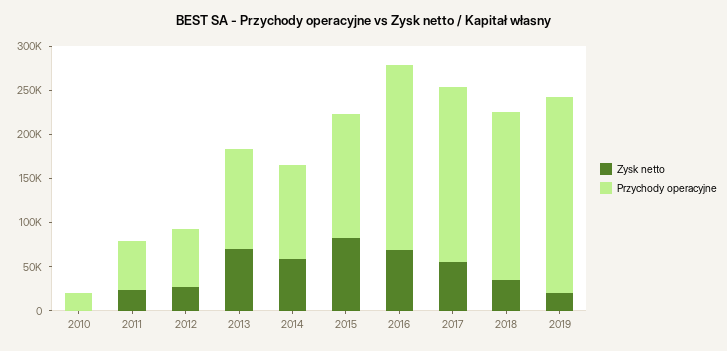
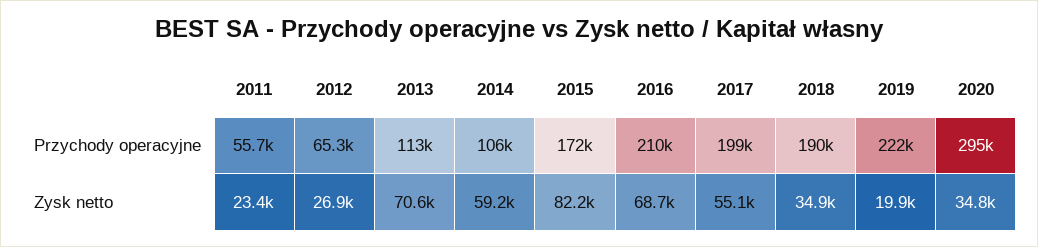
Zysk netto, 2010: 0 -> none
Przychody operacyjne, 2010: 20000 -> none
Przychody operacyjne, 2015: 140000 -> 172000
Przychody operacyjne, 2020: none -> 295000
Zysk netto, 2020: none -> 34800

